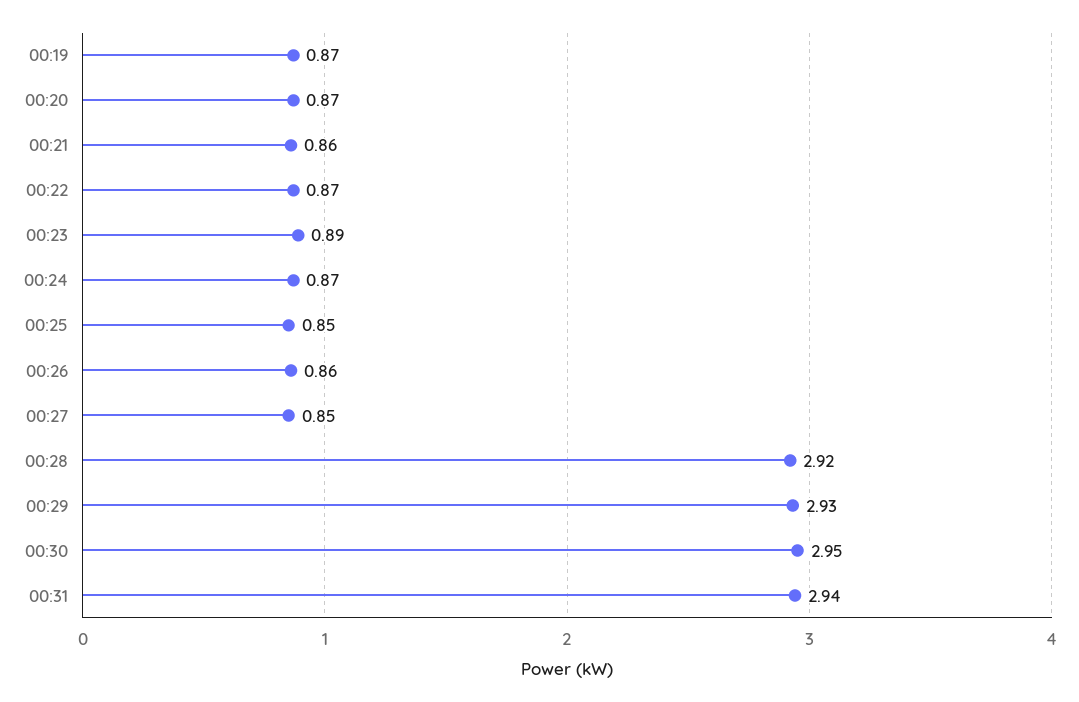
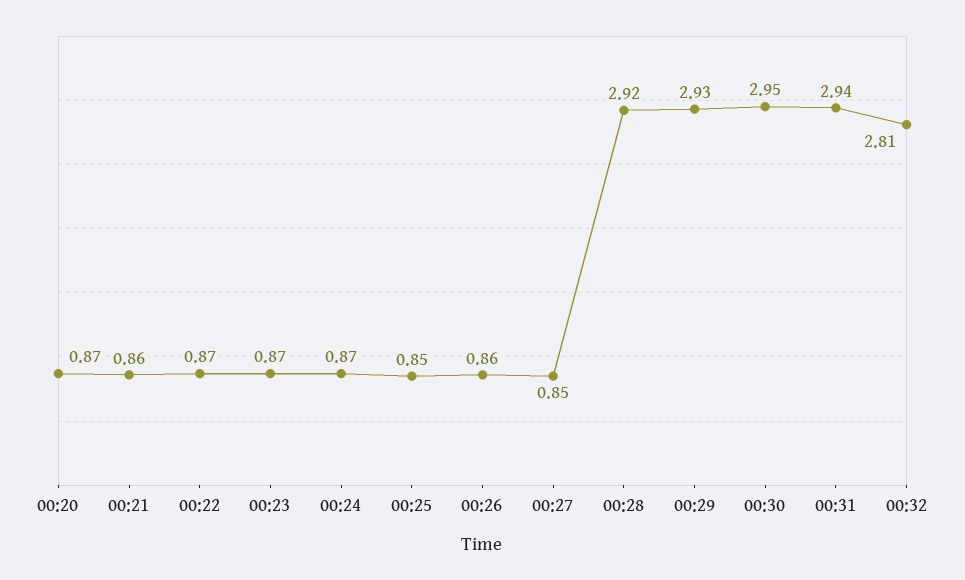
00:19: 0.87 -> none
00:23: 0.89 -> 0.87
00:32: none -> 2.81

